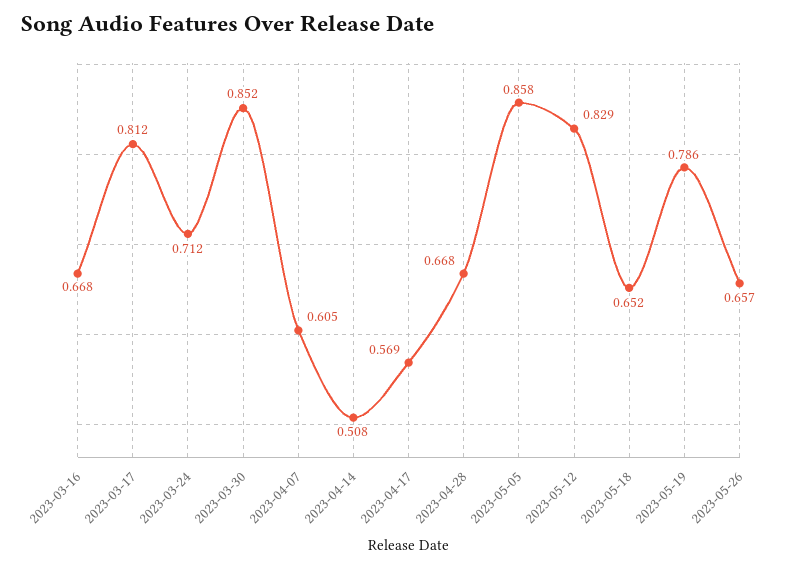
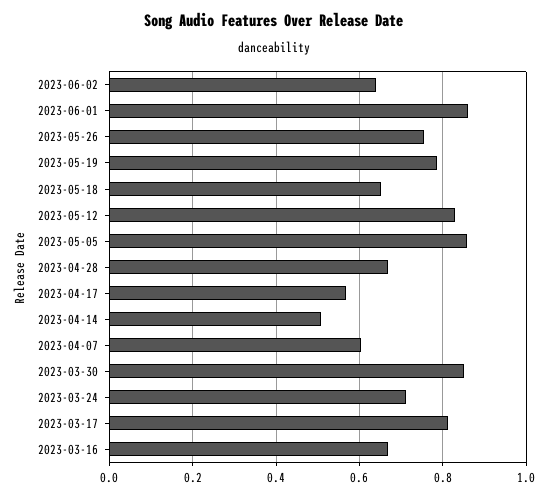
2023-05-26: 0.657 -> 0.76
2023-06-02: none -> 0.64
2023-06-01: none -> 0.86

